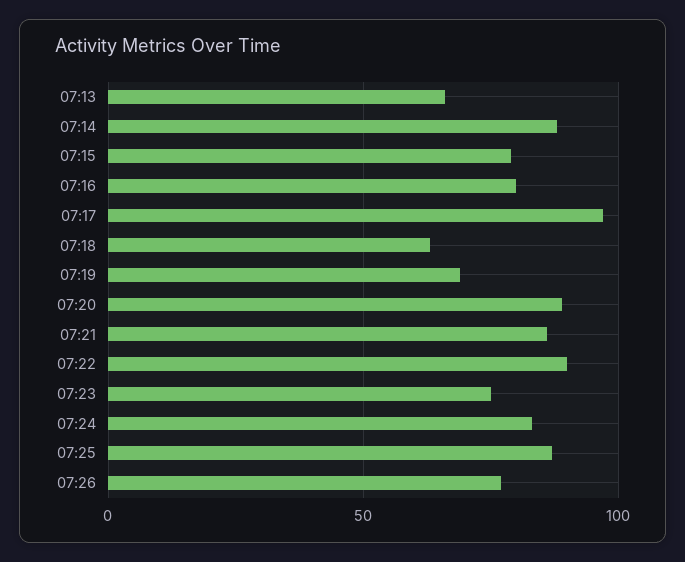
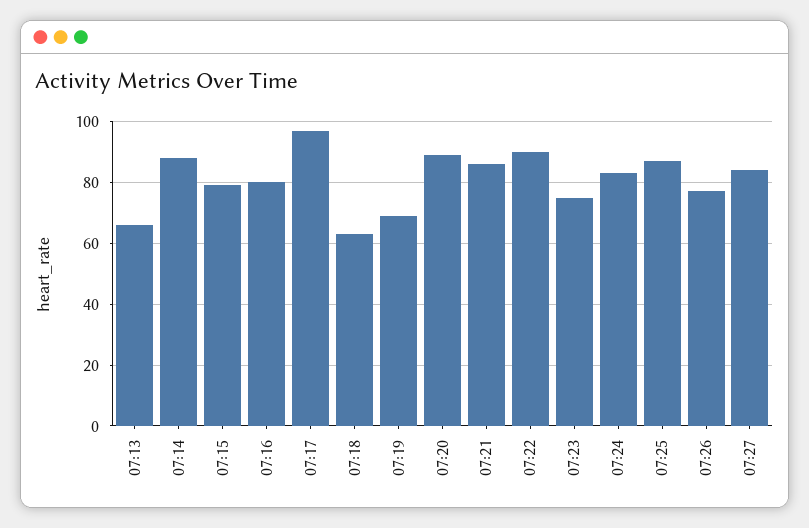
07:27: none -> 85

